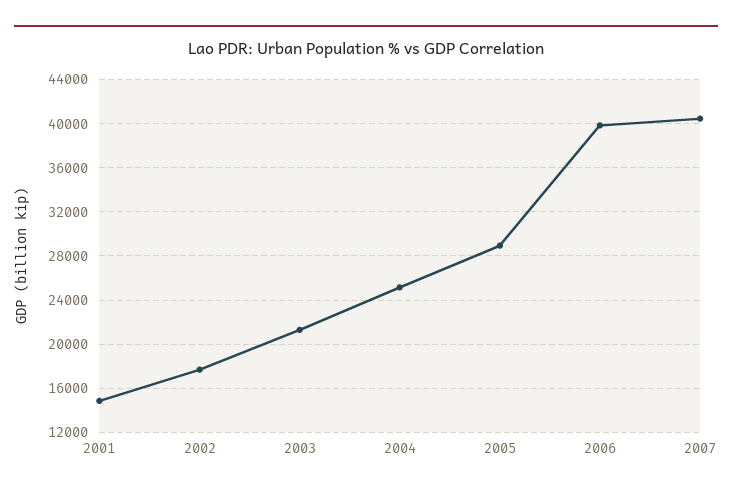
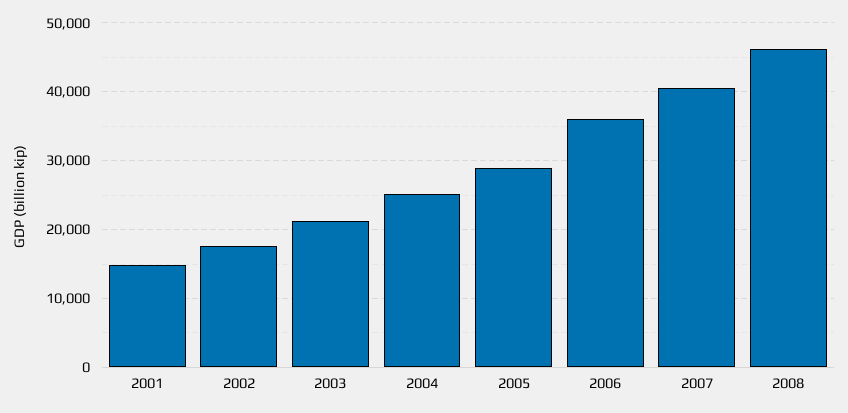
2006: 40000 -> 36000
2008: none -> 46000

